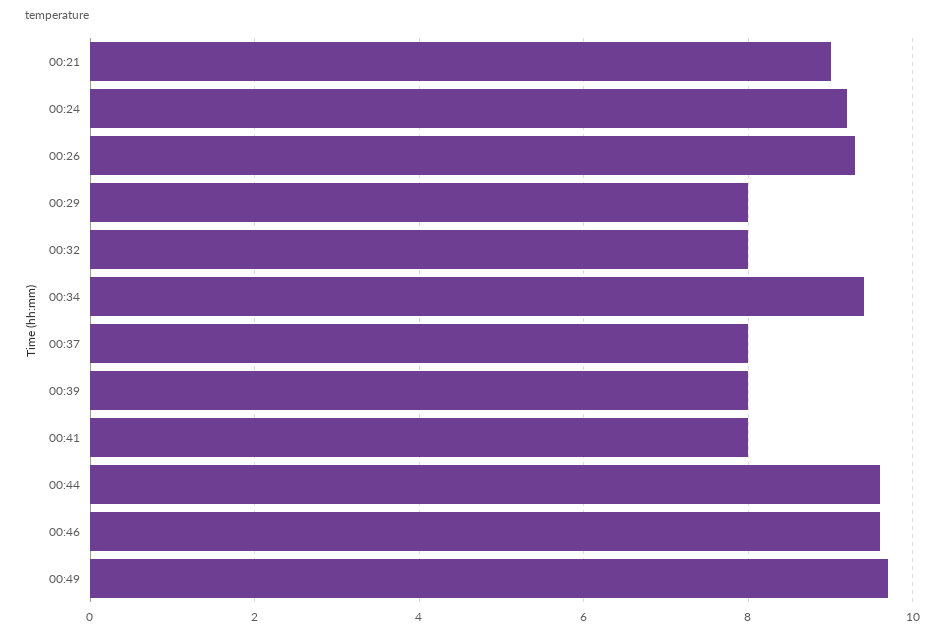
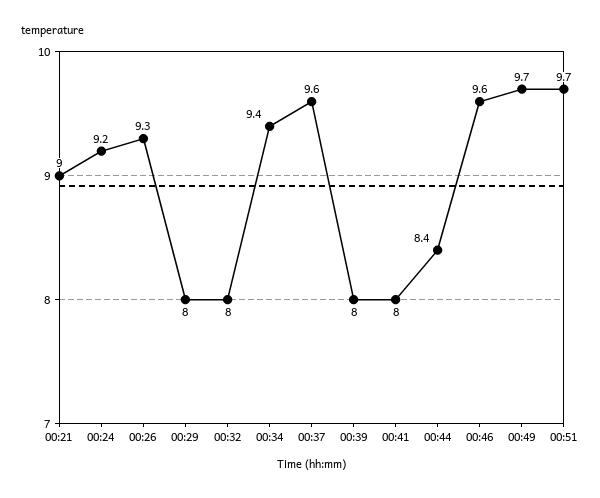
00:37: 8 -> 9.6
00:44: 9.5 -> 8.4
00:51: none -> 9.7

